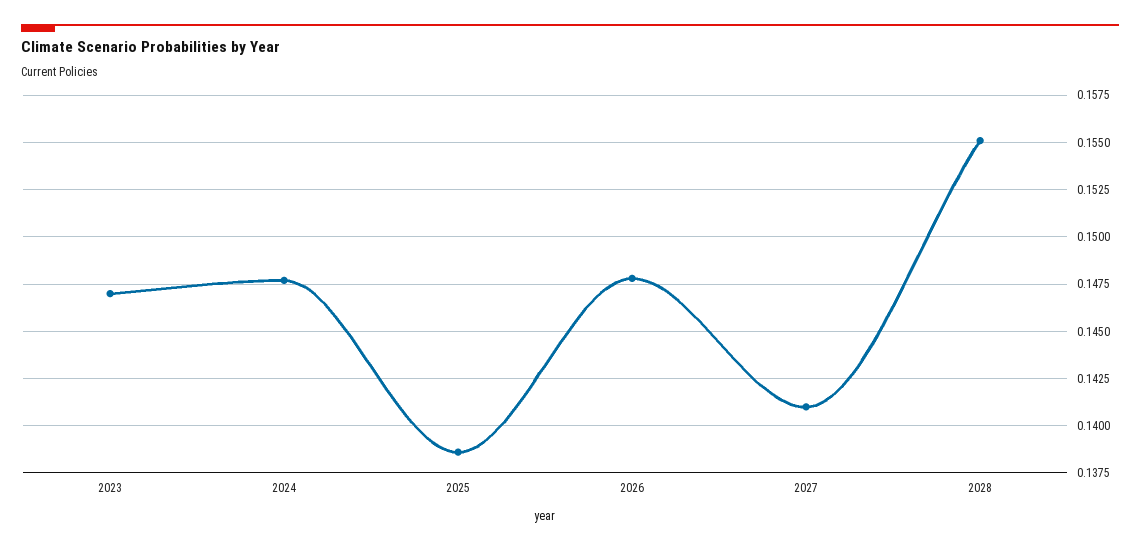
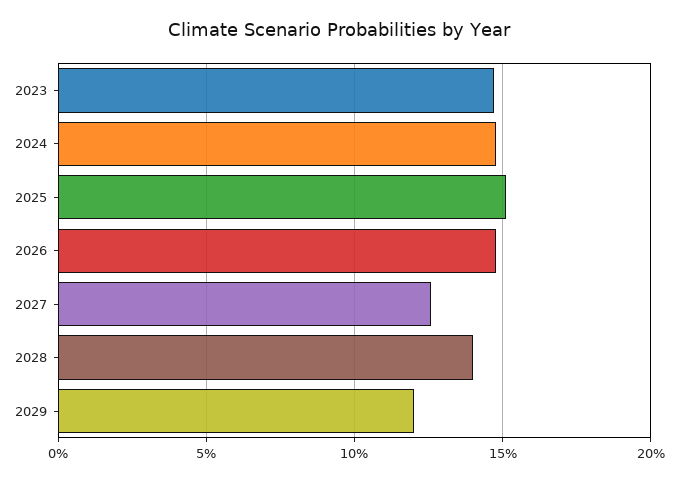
2025: 0.1385 -> 0.15
2027: 0.141 -> 0.125
2028: 0.155 -> 0.14
2029: none -> 0.12

